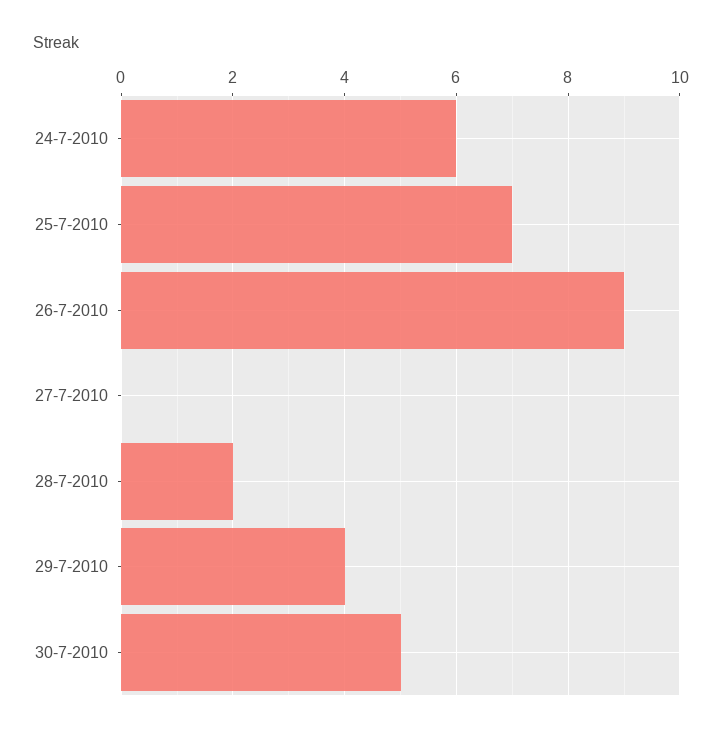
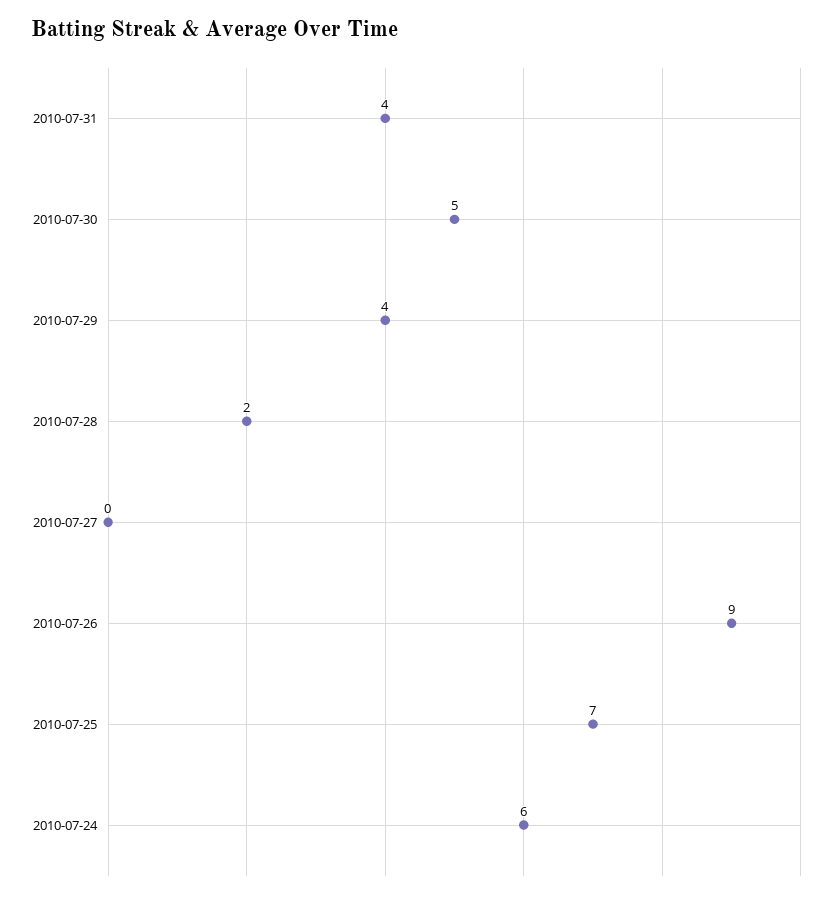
2010-07-31: none -> 4

